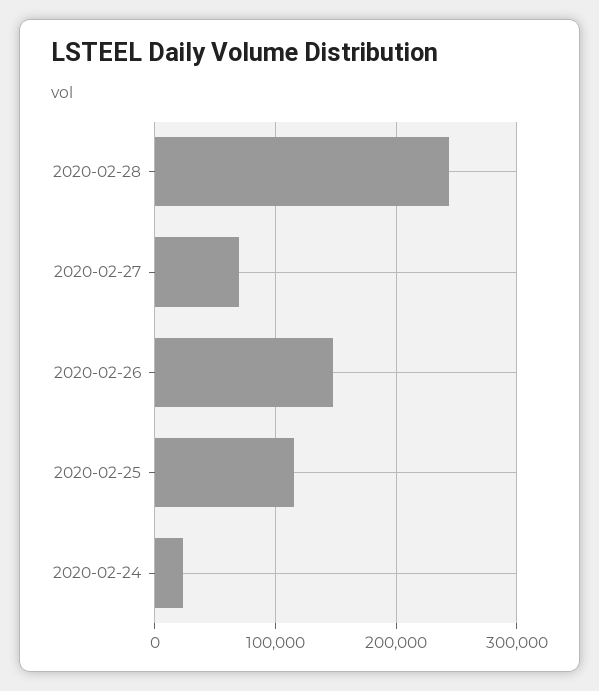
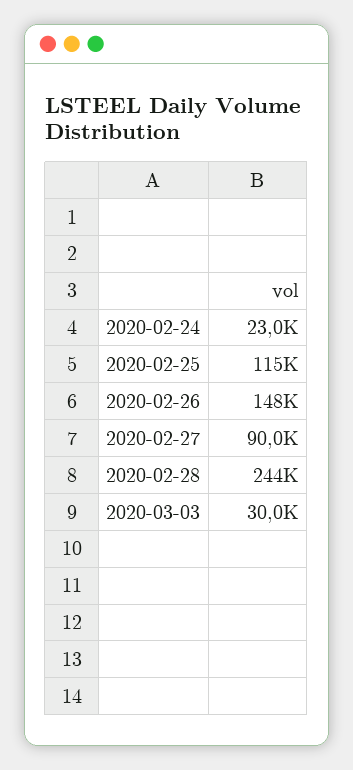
2020-02-27: 70000 -> 90000
2020-03-03: none -> 30000

